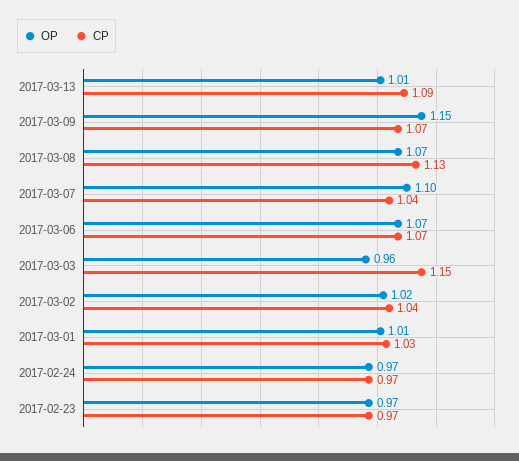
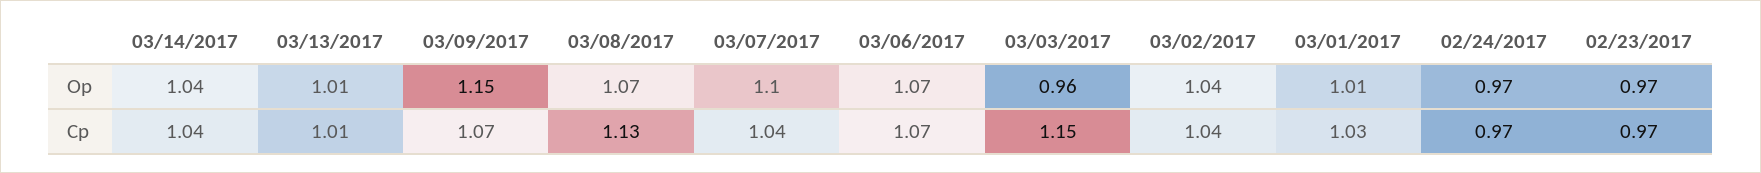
CP, 2017-03-13: 1.09 -> 1.01
OP, 2017-03-02: 1.02 -> 1.04
OP, 03/14/2017: none -> 1.04
CP, 03/14/2017: none -> 1.04

